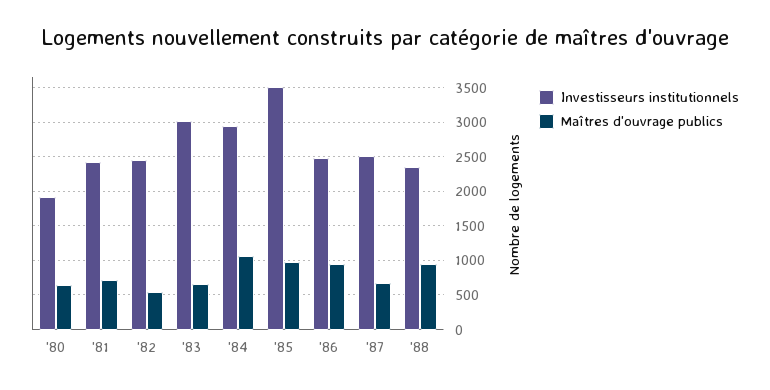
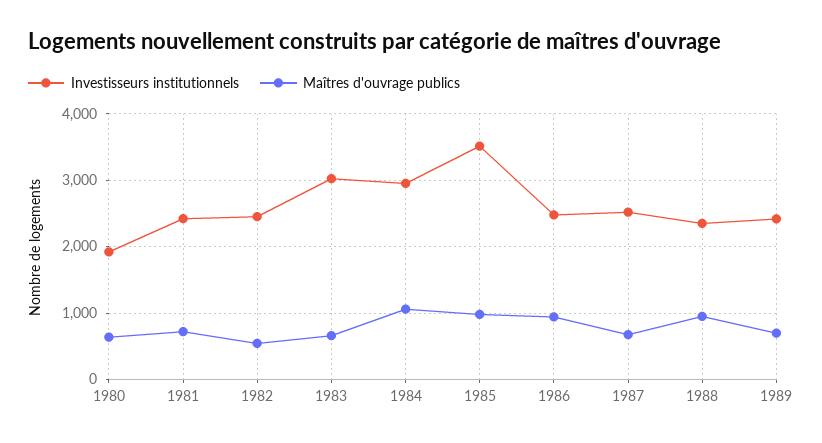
Investisseurs institutionnels, 1989: none -> 2400
Maîtres d'ouvrage publics, 1989: none -> 700

